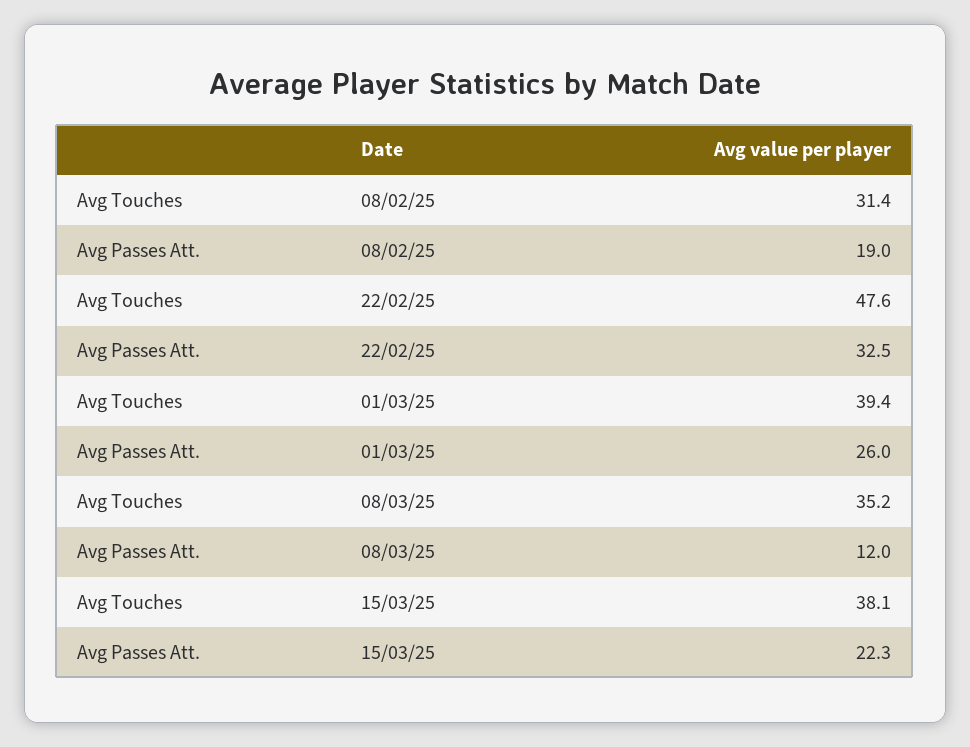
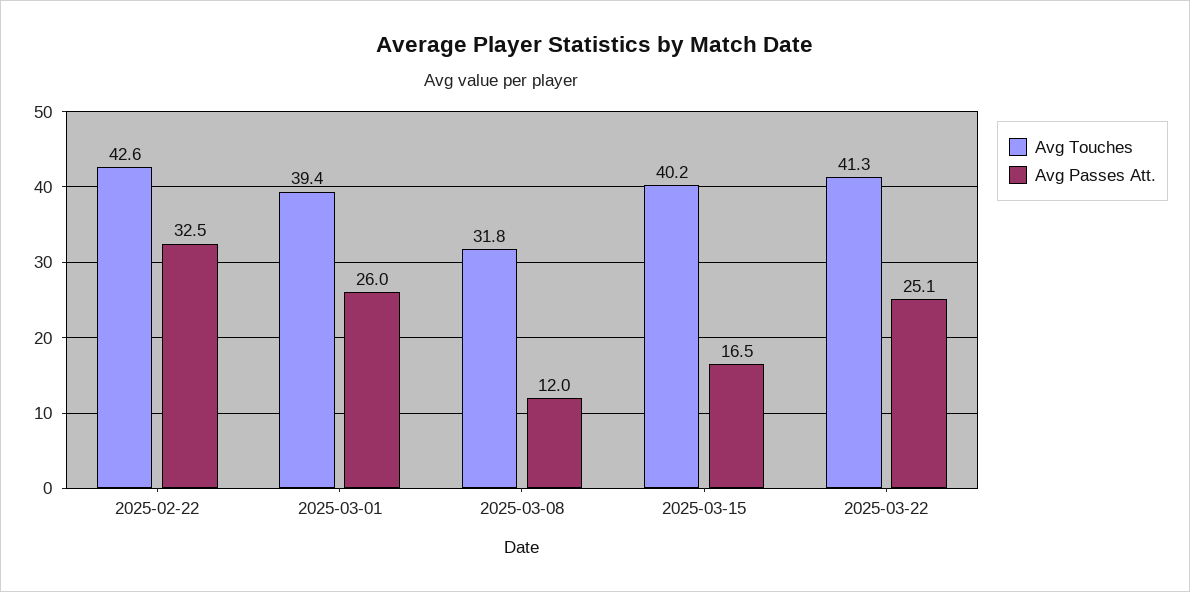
Avg Touches, 08/02/25: 31.4 -> none
Avg Passes Att., 08/02/25: 19 -> none
Avg Touches, 22/02/25: 47.6 -> 42.6
Avg Touches, 08/03/25: 35.2 -> 31.8
Avg Touches, 15/03/25: 38.1 -> 40.2
Avg Passes Att., 15/03/25: 22.3 -> 16.5
Avg Touches, 2025-03-22: none -> 41.3
Avg Passes Att., 2025-03-22: none -> 25.1

